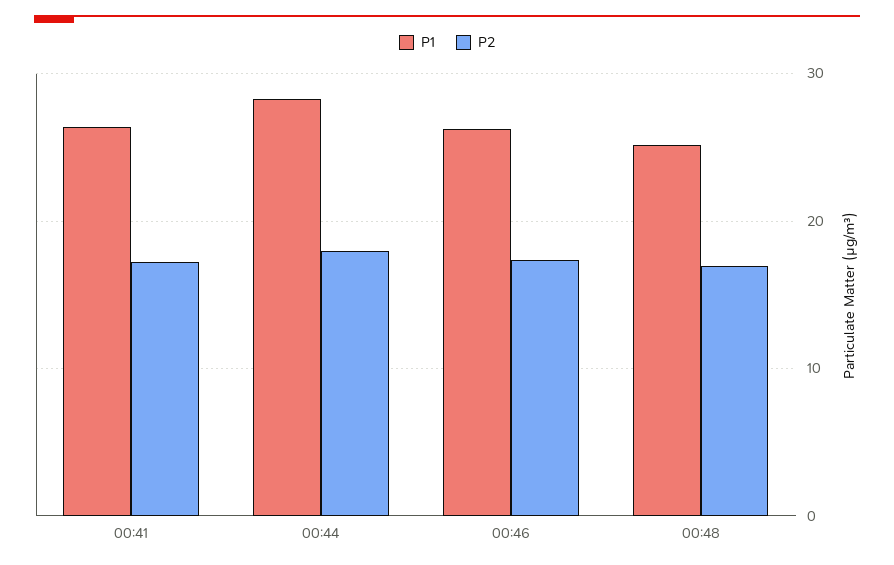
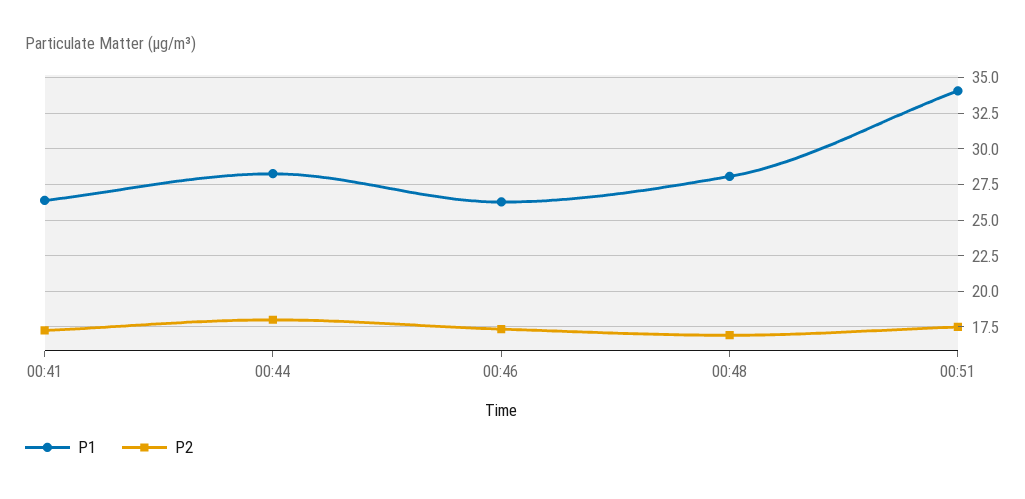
P1, 00:48: 25 -> 28
P1, 00:51: none -> 34
P2, 00:51: none -> 17.5

